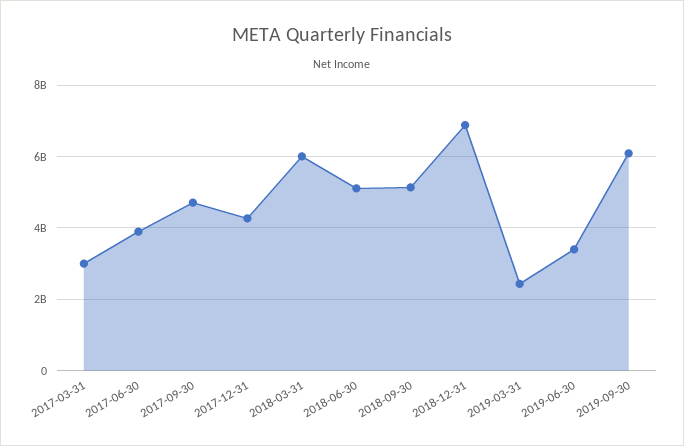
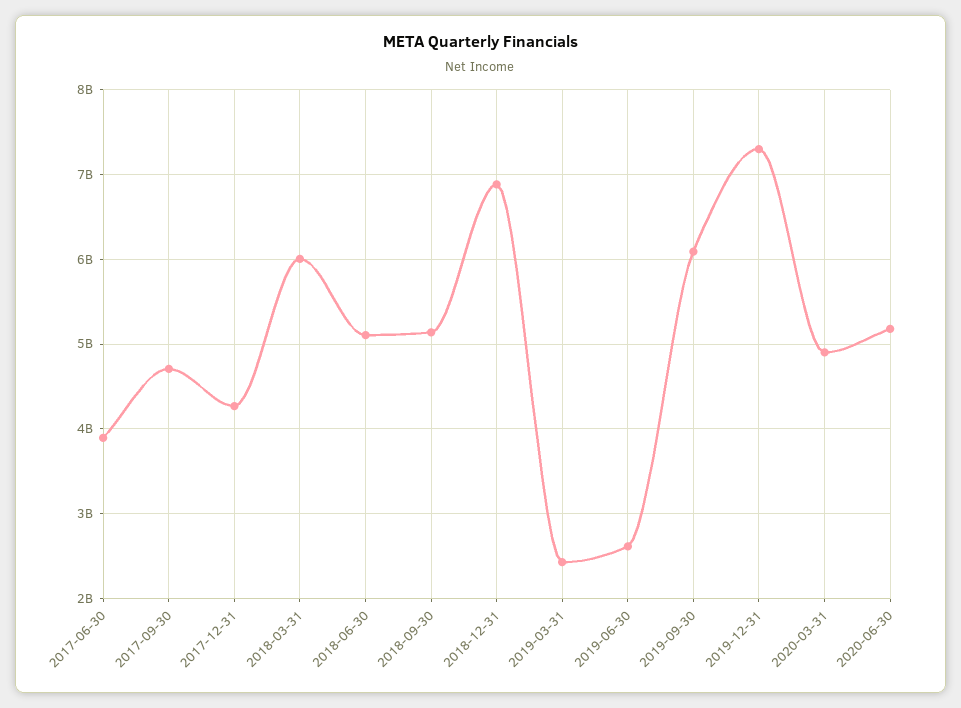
2017-03-31: 3000000000 -> none
2019-06-30: 3400000000 -> 2600000000
2019-12-31: none -> 7300000000
2020-03-31: none -> 4900000000
2020-06-30: none -> 5200000000

